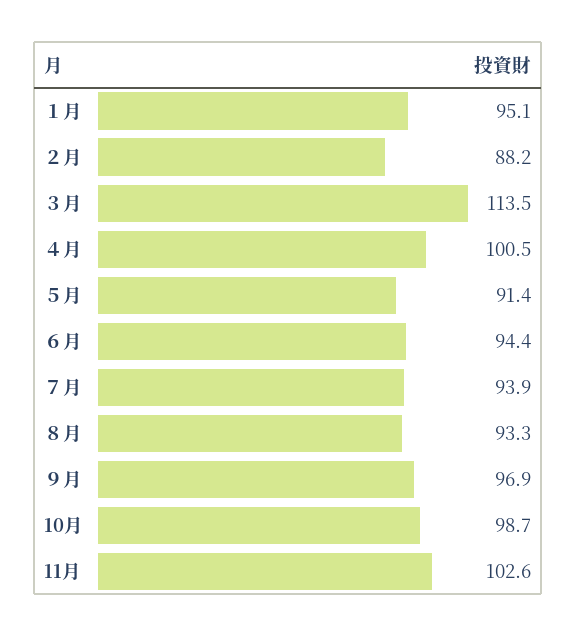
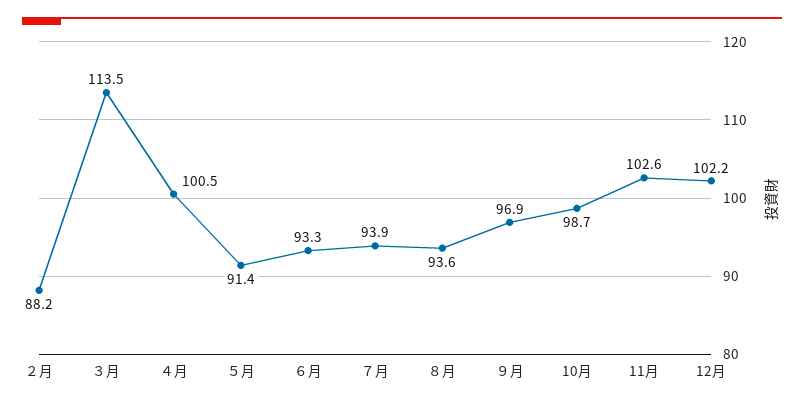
１月: 95.1 -> none
６月: 94.4 -> 93.3
８月: 93.3 -> 93.6
12月: none -> 102.2

